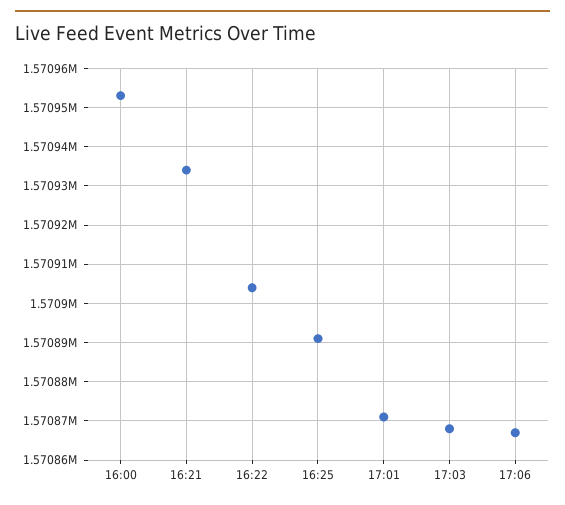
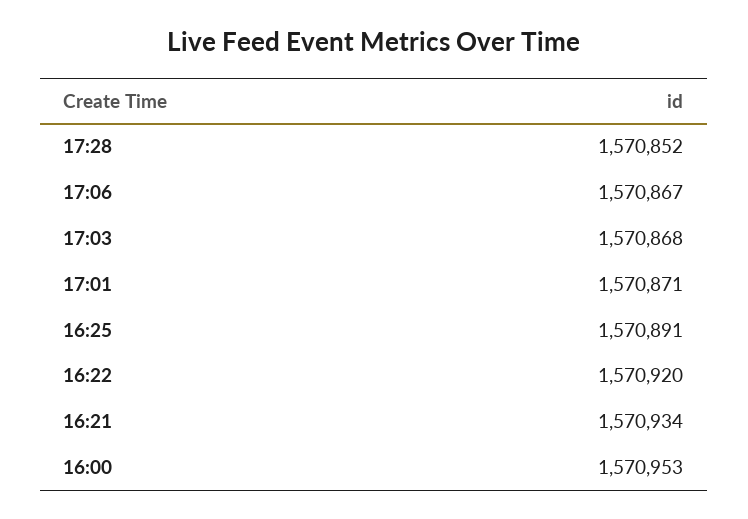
16:22: 1570905 -> 1570920
17:28: none -> 1570852

